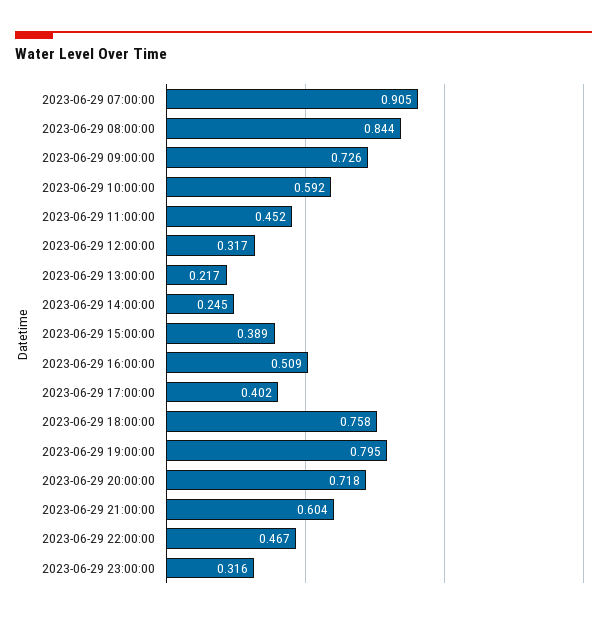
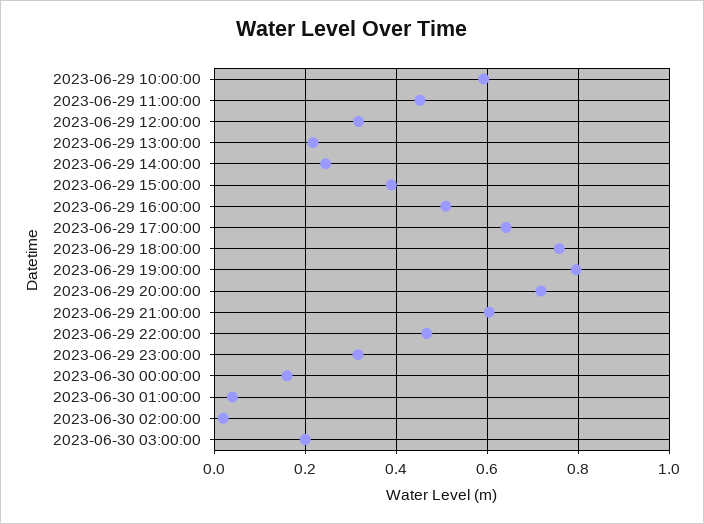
2023-06-29 07:00:00: 0.905 -> none
2023-06-29 08:00:00: 0.844 -> none
2023-06-29 09:00:00: 0.726 -> none
2023-06-29 17:00:00: 0.402 -> 0.64
2023-06-30 00:00:00: none -> 0.16
2023-06-30 01:00:00: none -> 0.04
2023-06-30 02:00:00: none -> 0.02
2023-06-30 03:00:00: none -> 0.2

